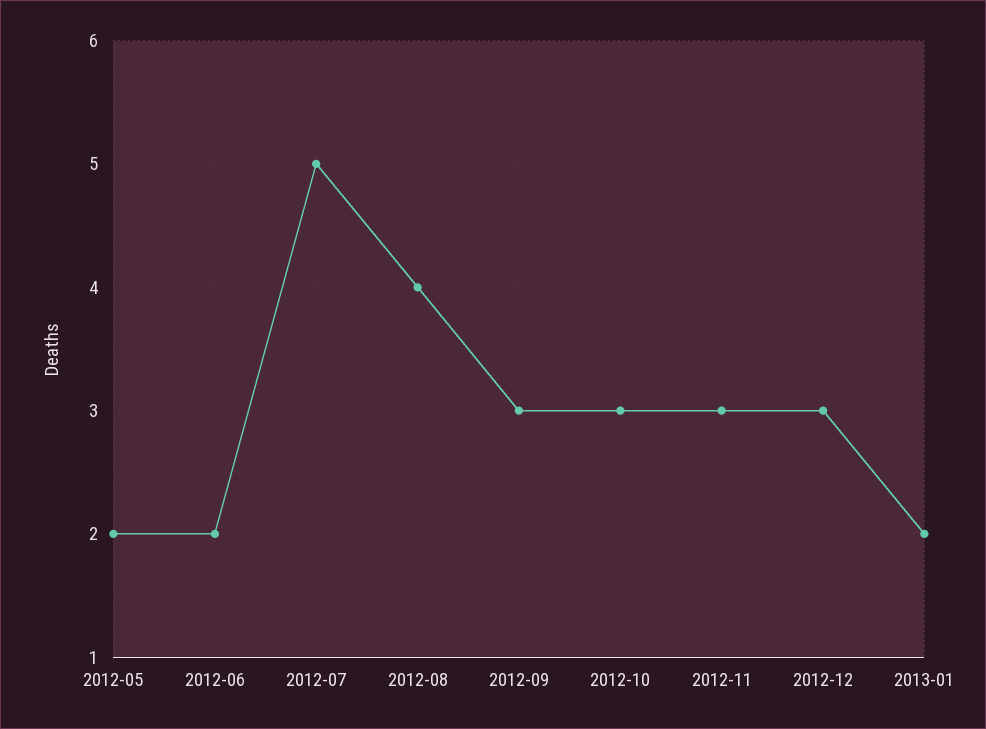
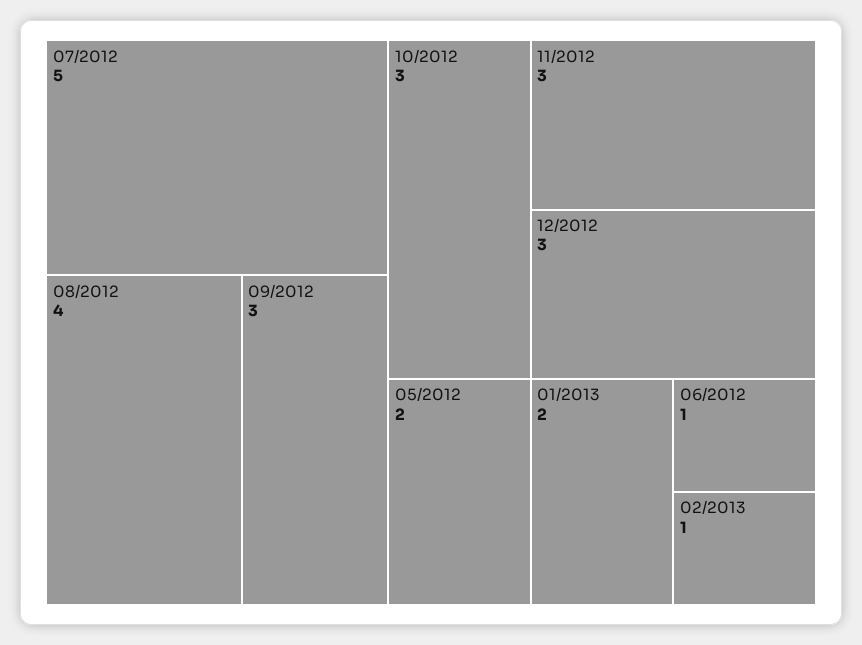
2012-06: 2 -> 1
02/2013: none -> 1

